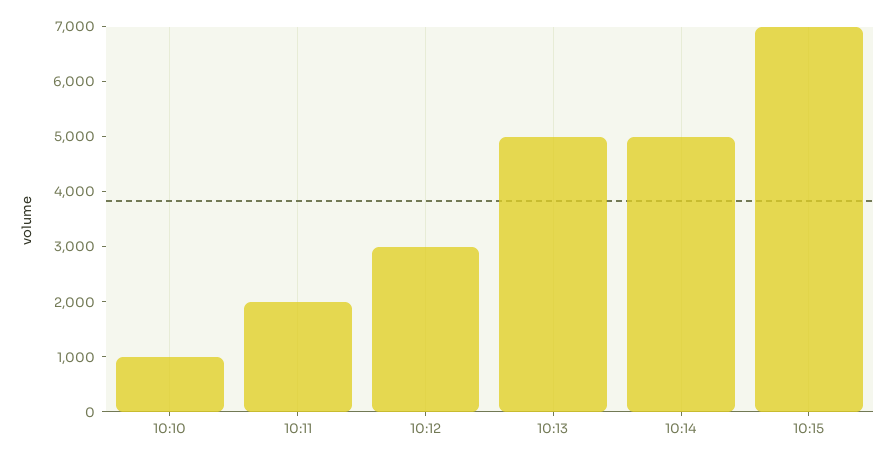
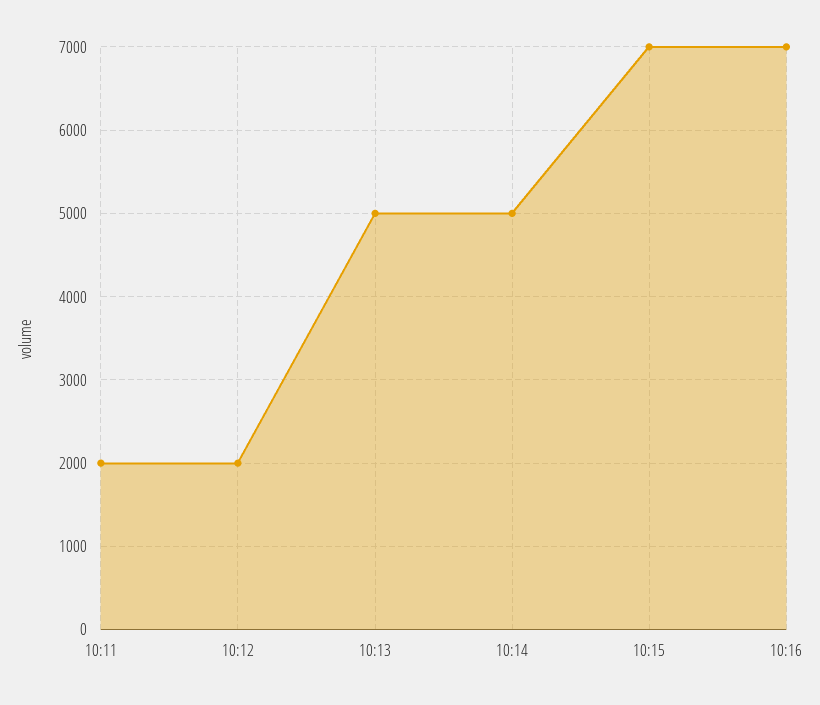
10:10: 1000 -> none
10:12: 3000 -> 2000
10:16: none -> 7000

